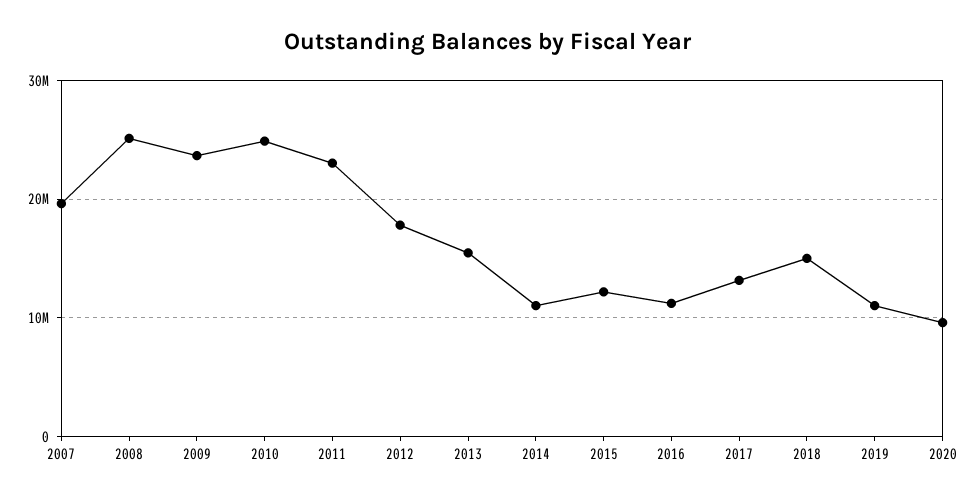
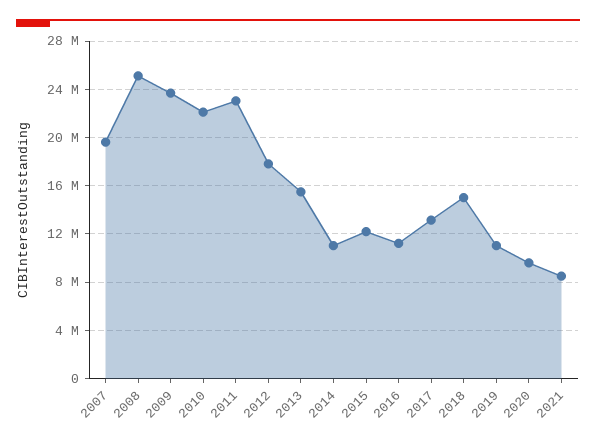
2010: 25000000 -> 22000000
2021: none -> 8500000

